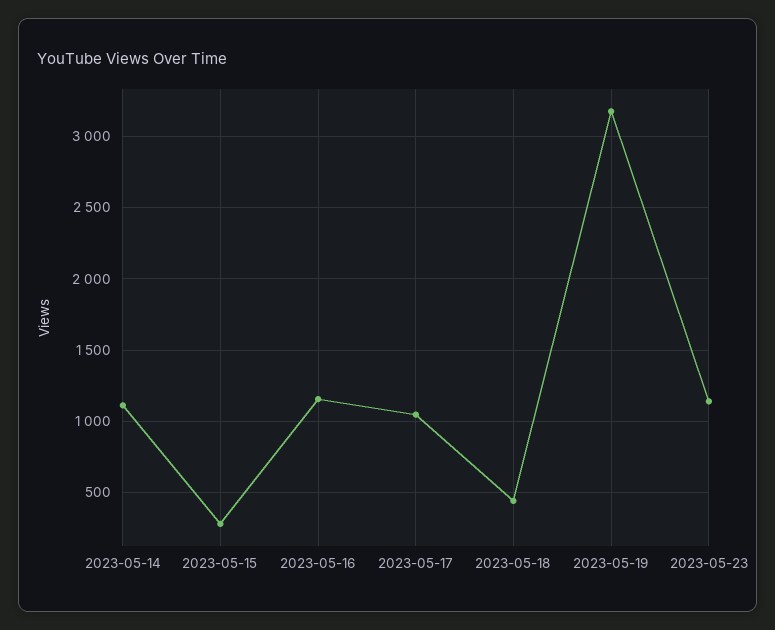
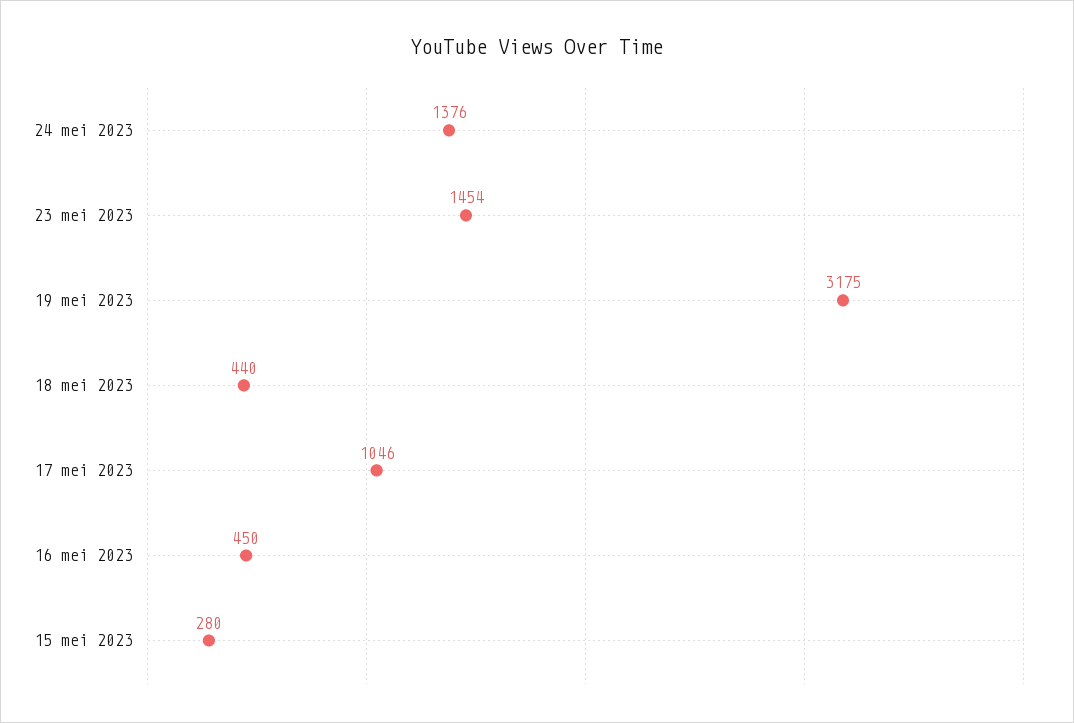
2023-05-14: 1100 -> none
2023-05-16: 1150 -> 450
2023-05-23: 1150 -> 1454
24 mei 2023: none -> 1376

